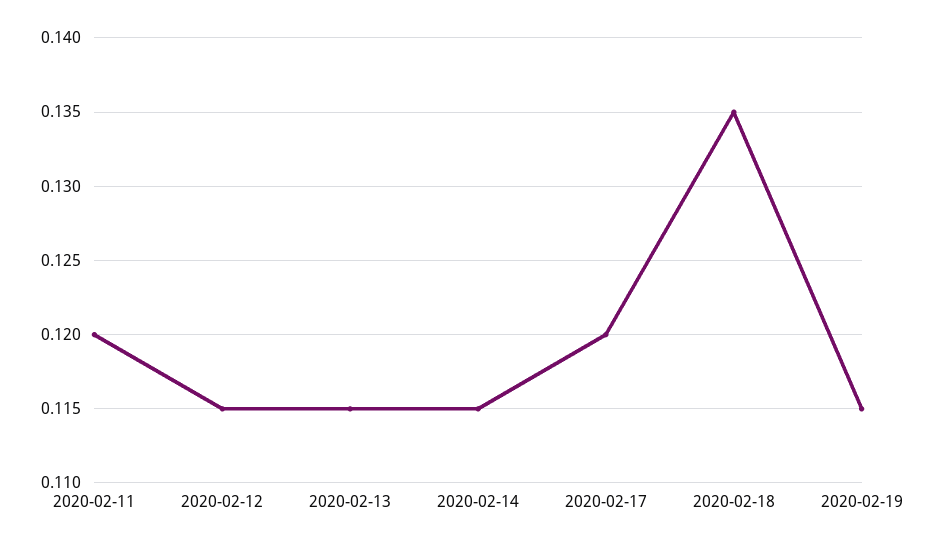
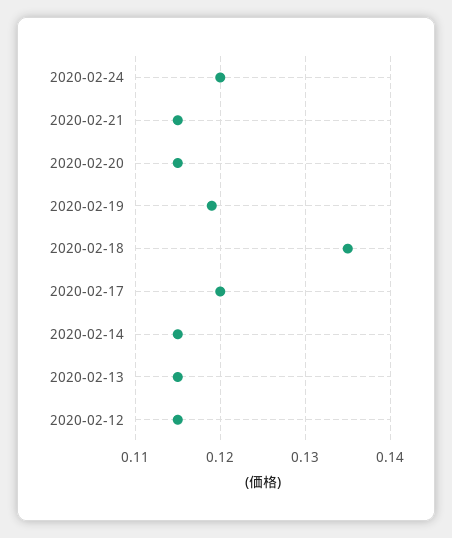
2020-02-11: 0.12 -> none
2020-02-19: 0.115 -> 0.119
2020-02-24: none -> 0.12
2020-02-21: none -> 0.115
2020-02-20: none -> 0.115

